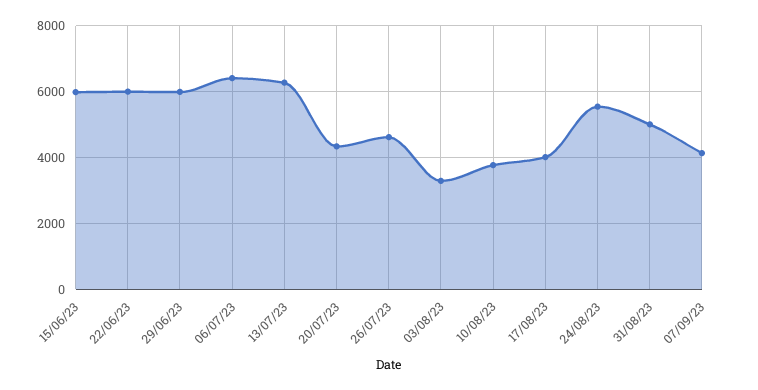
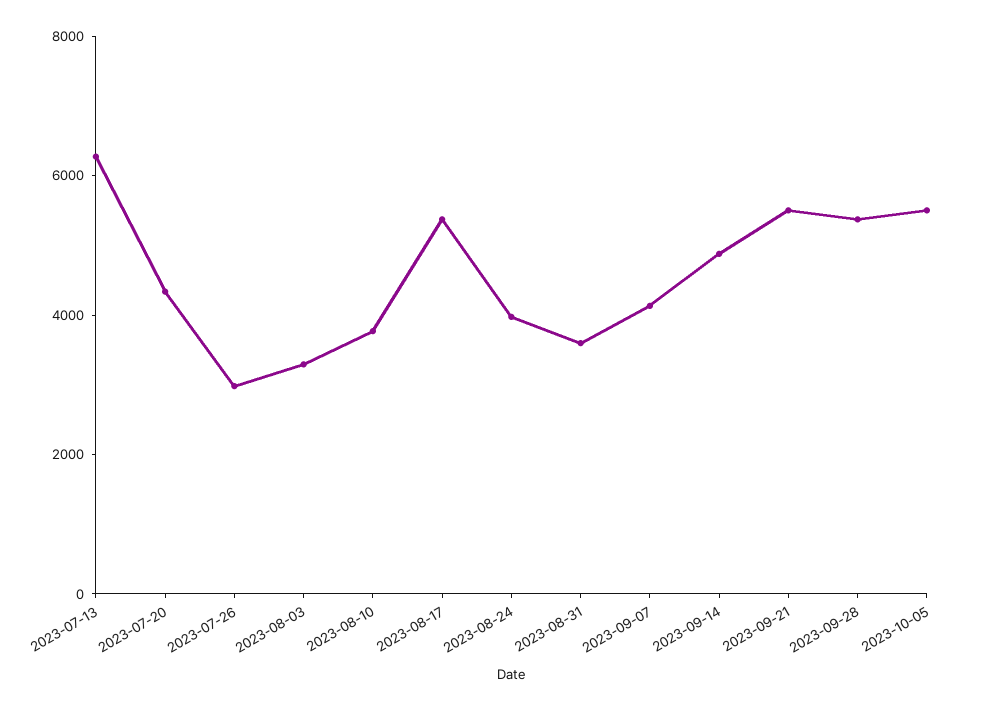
15/06/23: 6000 -> none
22/06/23: 6000 -> none
29/06/23: 6000 -> none
06/07/23: 6400 -> none
26/07/23: 4600 -> 3000
17/08/23: 4000 -> 5500
24/08/23: 5600 -> 4000
31/08/23: 5000 -> 3500
2023-09-14: none -> 5000
2023-09-21: none -> 5500
2023-09-28: none -> 5500
2023-10-05: none -> 5500

